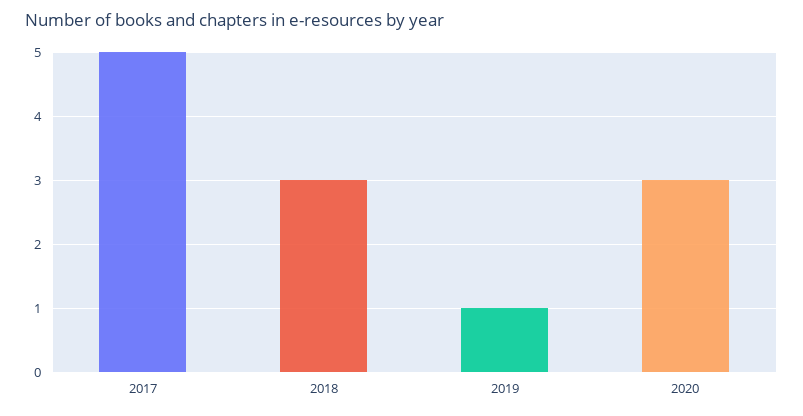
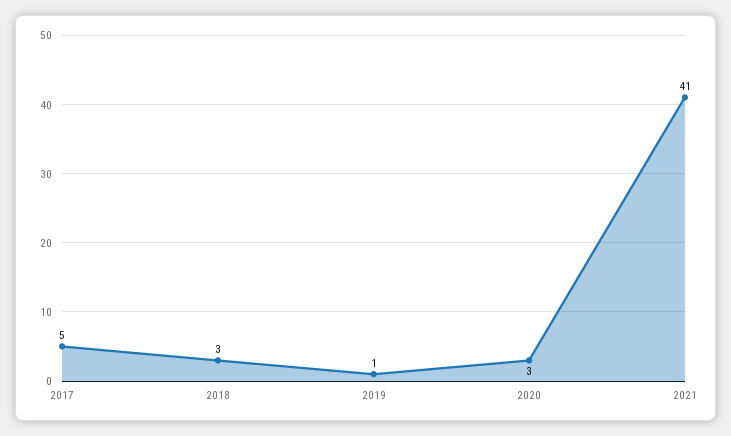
2021: none -> 41

